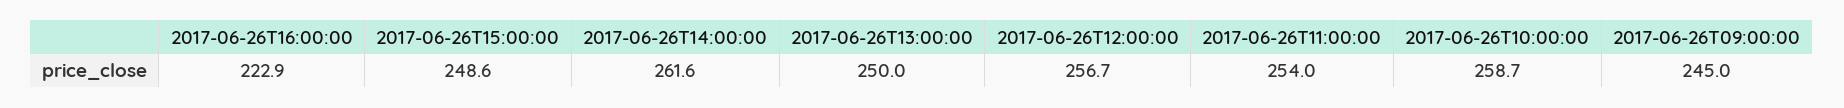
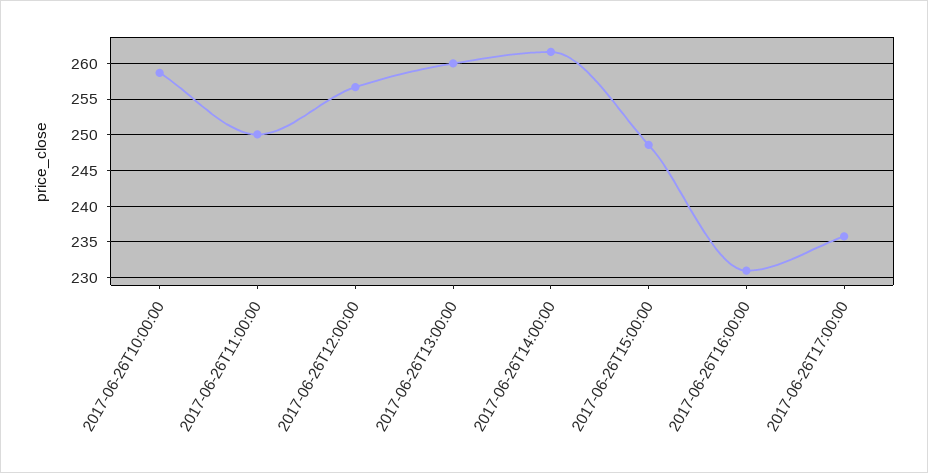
2017-06-26T16:00:00: 222.9 -> 231
2017-06-26T13:00:00: 250 -> 260
2017-06-26T11:00:00: 254 -> 250
2017-06-26T09:00:00: 245 -> none
2017-06-26T17:00:00: none -> 236

